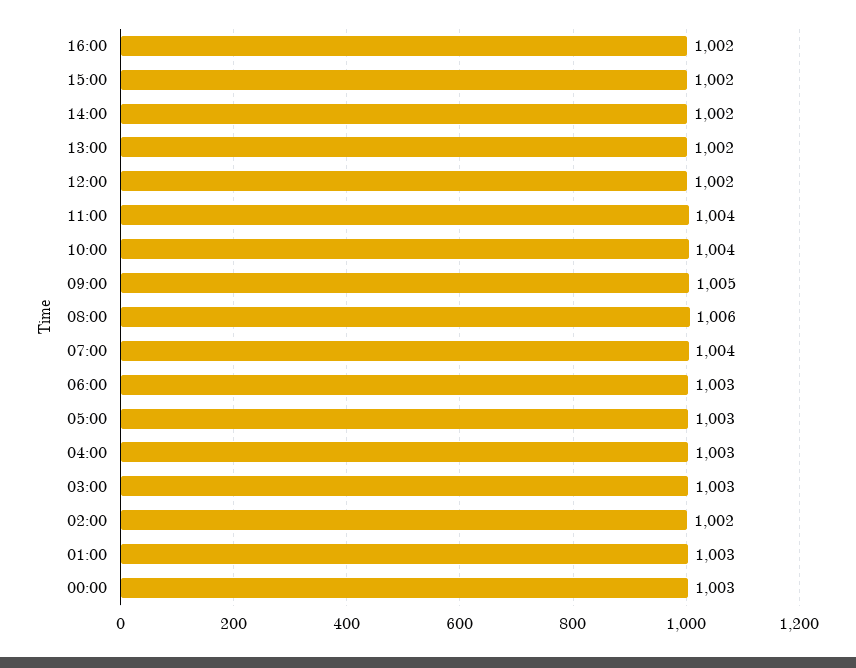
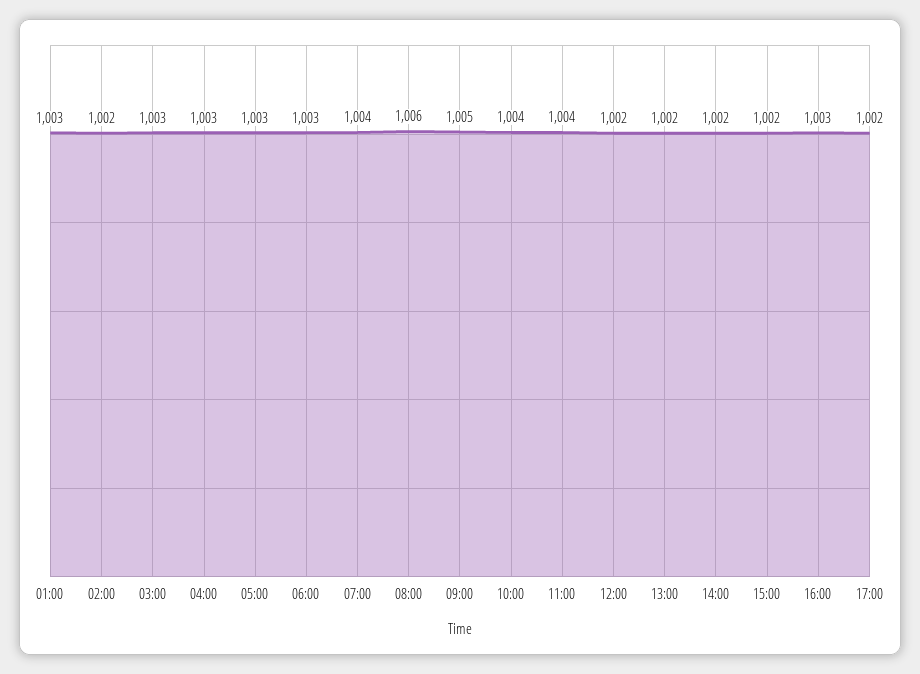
16:00: 1002 -> 1003
00:00: 1003 -> none
17:00: none -> 1002

